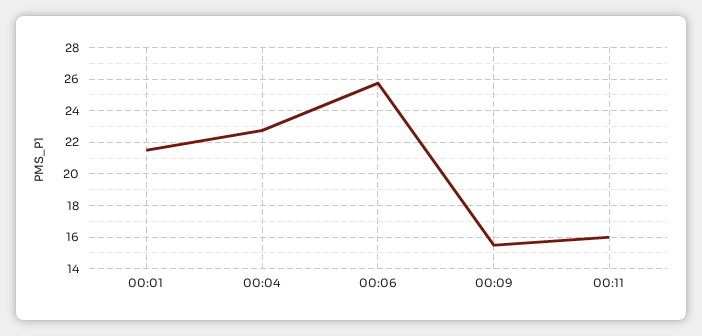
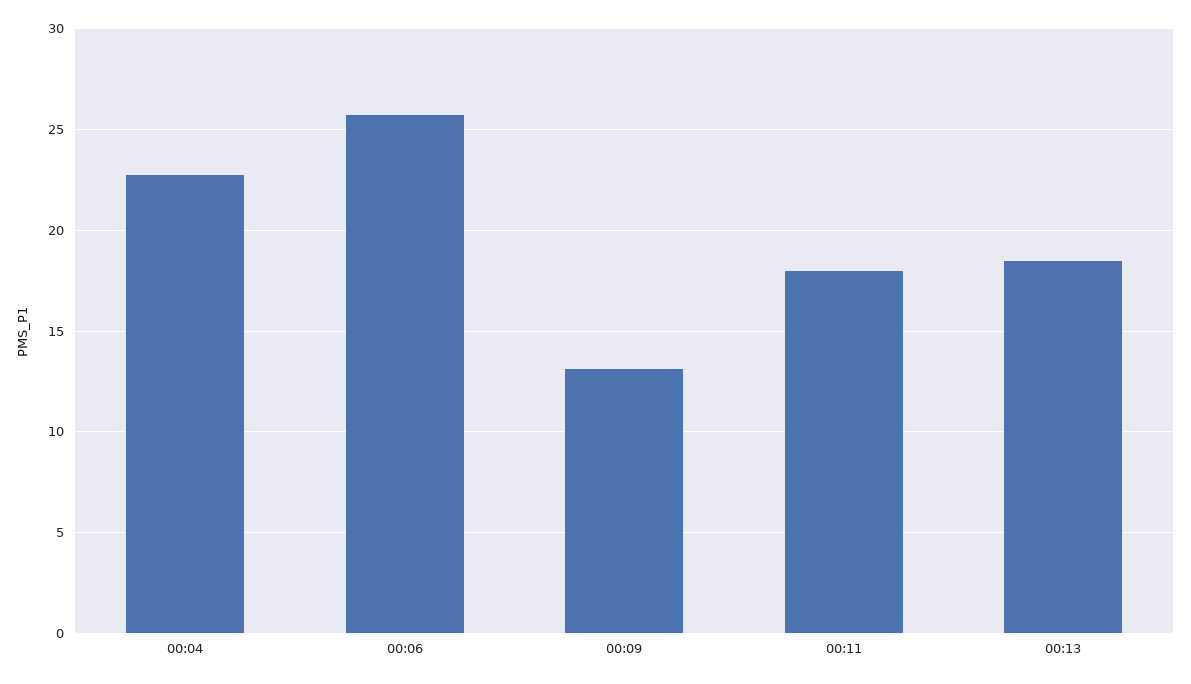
00:01: 21.5 -> none
00:09: 15.5 -> 13
00:11: 16 -> 18
00:13: none -> 18.5

